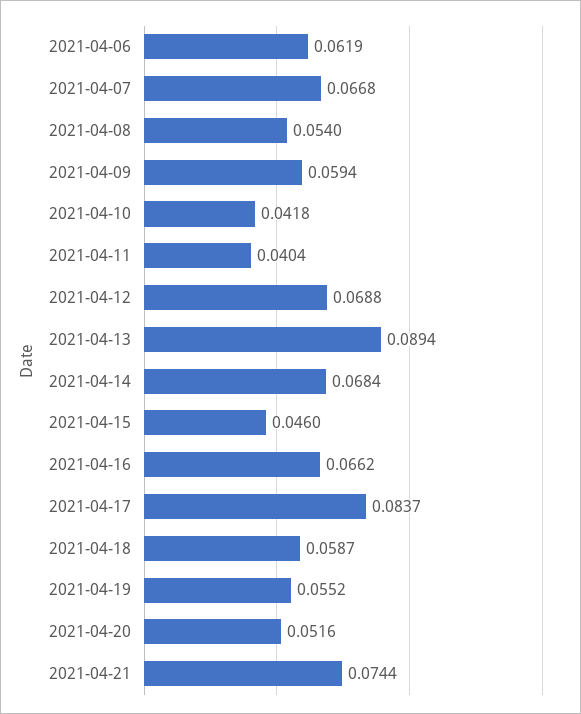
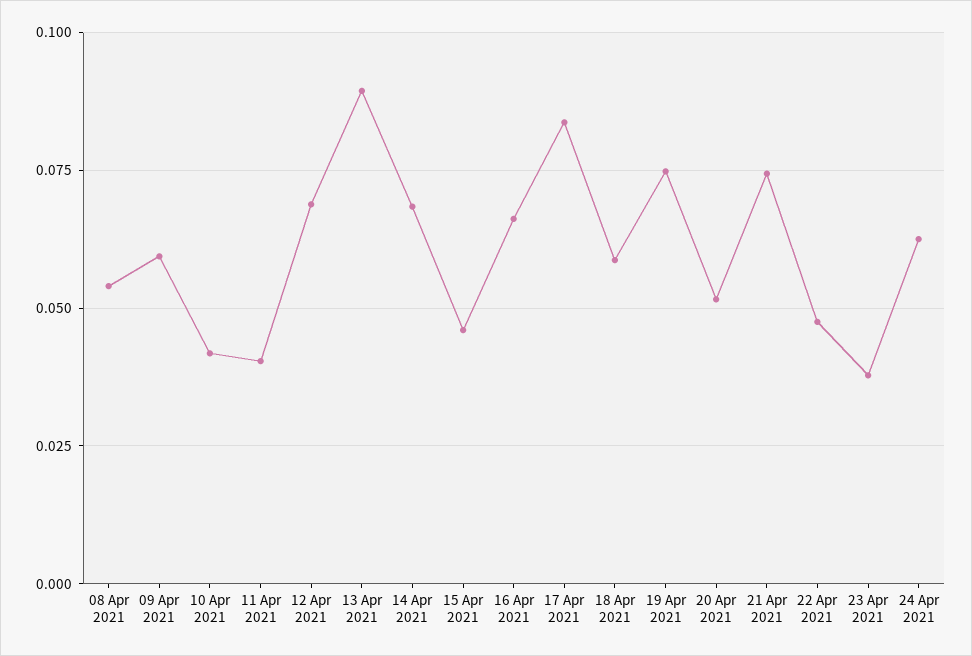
2021-04-06: 0.0619 -> none
2021-04-07: 0.0668 -> none
2021-04-19: 0.0552 -> 0.075
22 Apr 2021: none -> 0.0475
23 Apr 2021: none -> 0.0375
24 Apr 2021: none -> 0.0625

